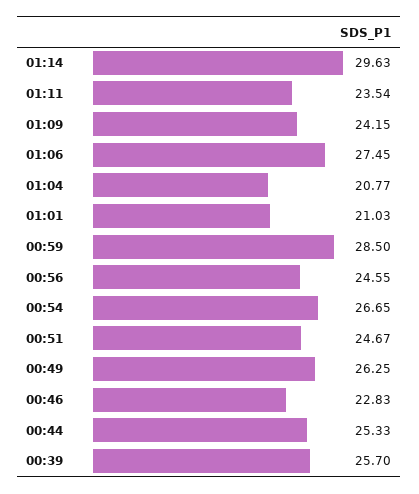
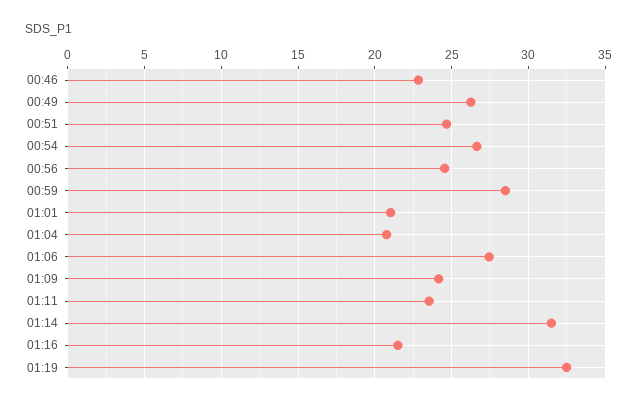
01:14: 29.63 -> 31.5
00:44: 25.33 -> none
00:39: 25.7 -> none
01:16: none -> 21.5
01:19: none -> 32.5

